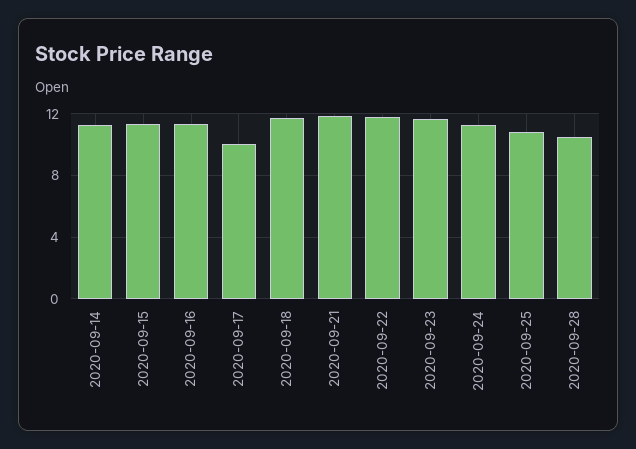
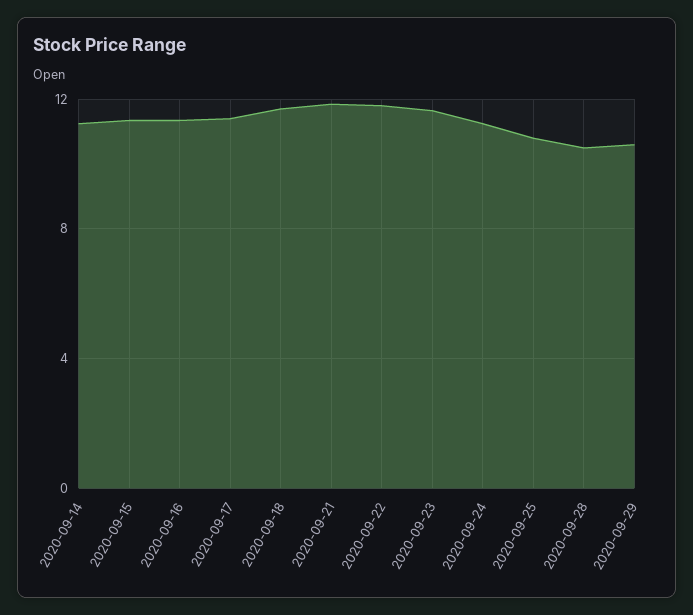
2020-09-17: 10 -> 11.5
2020-09-29: none -> 10.5

